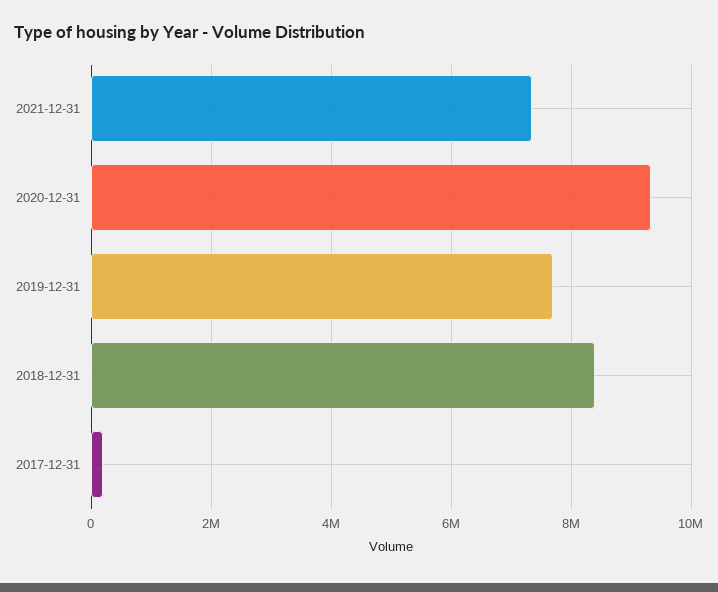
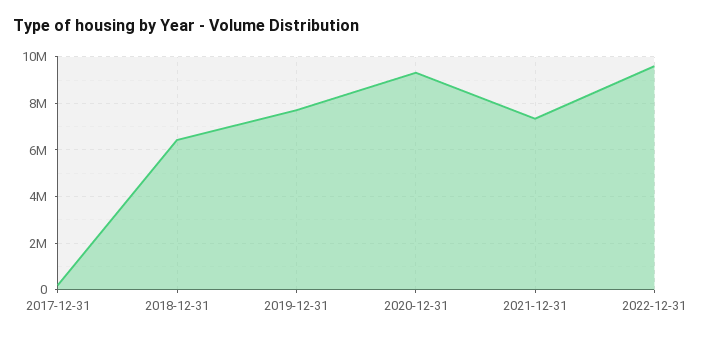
2018-12-31: 8400000 -> 6500000
2022-12-31: none -> 9500000

